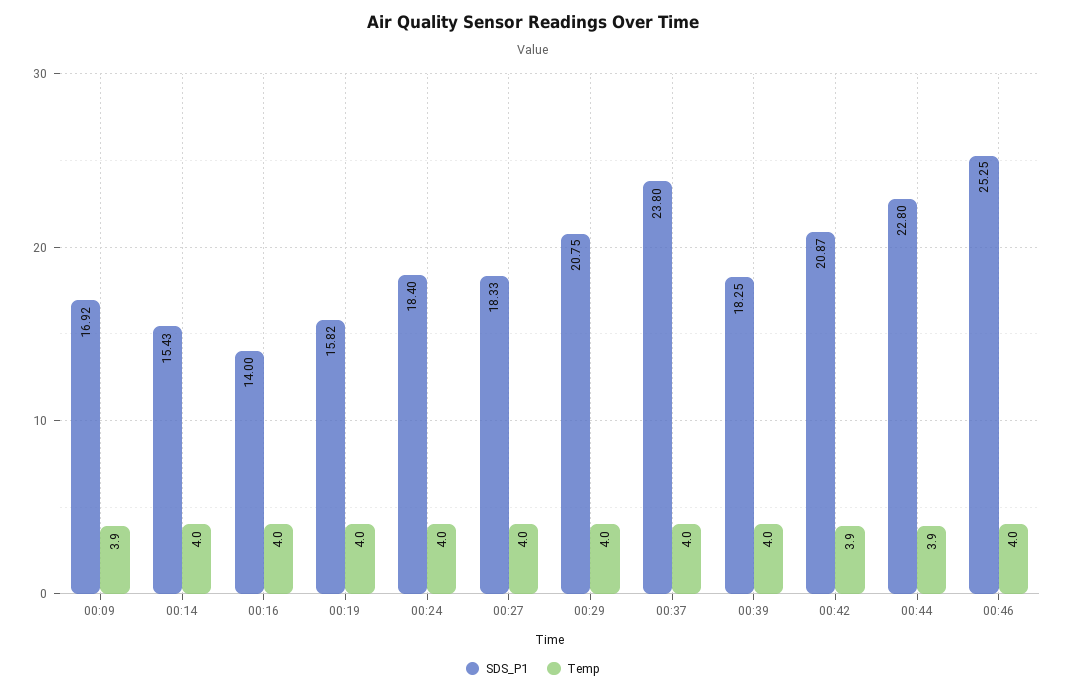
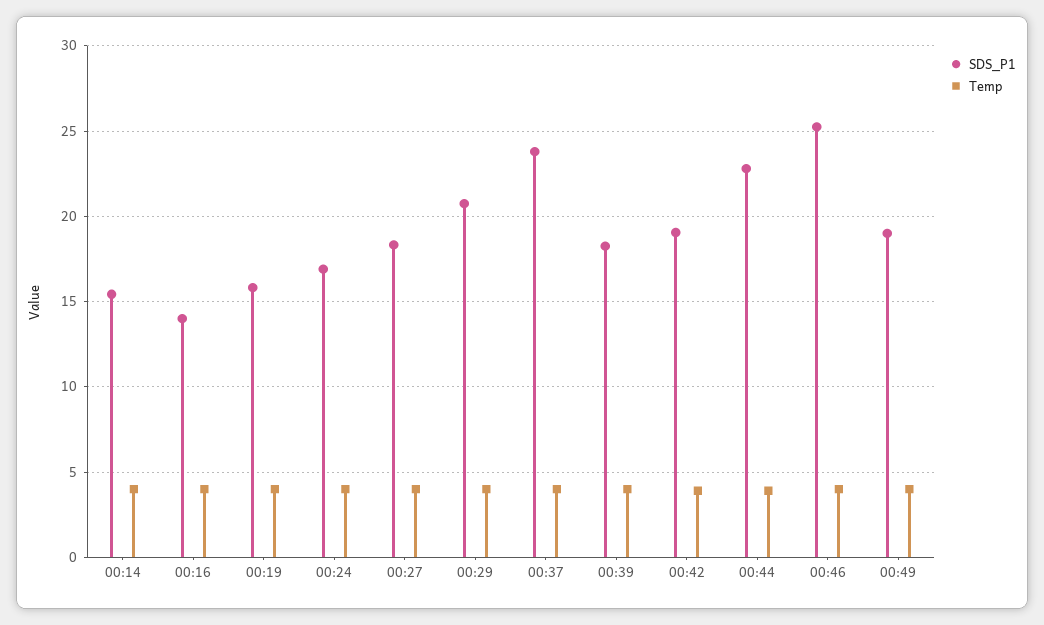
SDS_P1, 00:09: 16.92 -> none
Temp, 00:09: 3.9 -> none
SDS_P1, 00:24: 18.4 -> 17
SDS_P1, 00:42: 20.87 -> 19
SDS_P1, 00:49: none -> 19
Temp, 00:49: none -> 4

